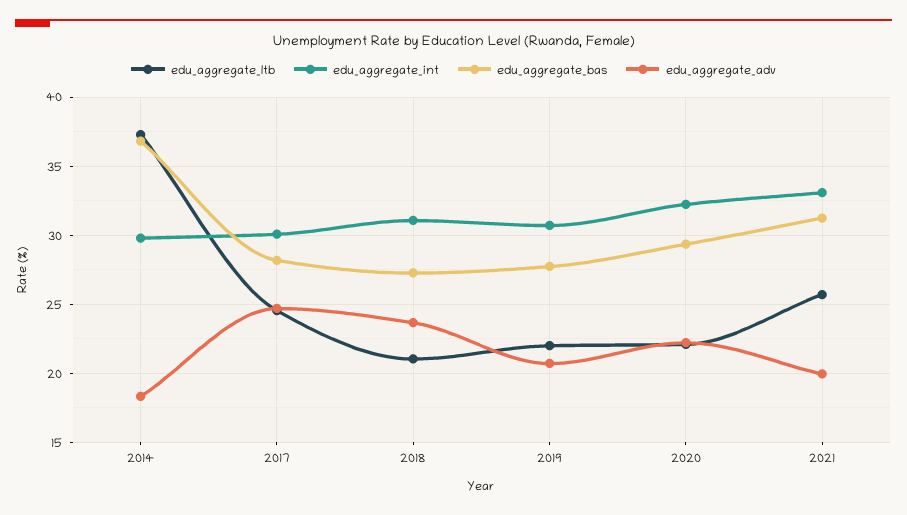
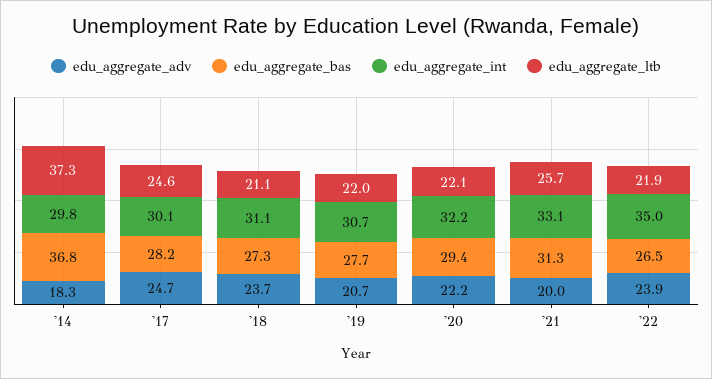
edu_aggregate_adv, '22: none -> 23.9
edu_aggregate_bas, '22: none -> 26.5
edu_aggregate_int, '22: none -> 35
edu_aggregate_ltb, '22: none -> 21.9

